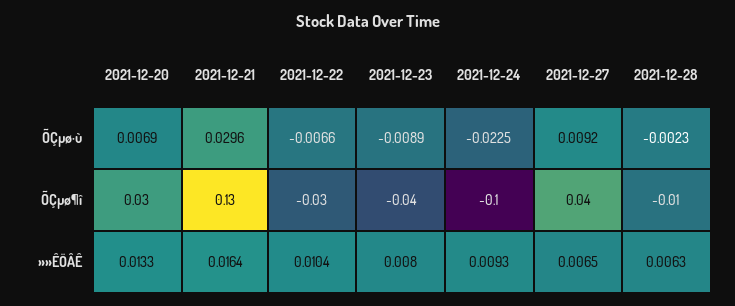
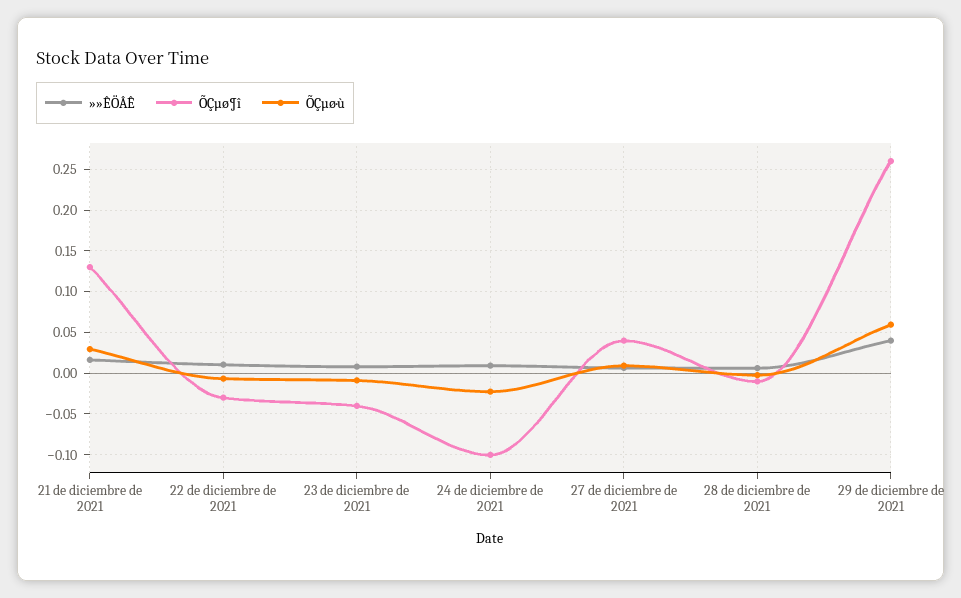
ÕÇµø·ù, 2021-12-20: 0.0069 -> none
ÕÇµø¶î, 2021-12-20: 0.03 -> none
»»ÊÖÂÊ, 2021-12-20: 0.0133 -> none
»»ÊÖÂÊ, 29 de diciembre de 2021: none -> 0.04
ÕÇµø¶î, 29 de diciembre de 2021: none -> 0.26
ÕÇµø·ù, 29 de diciembre de 2021: none -> 0.06

